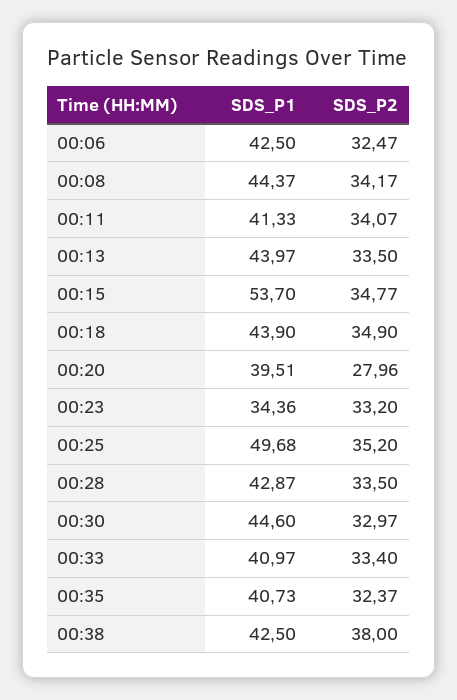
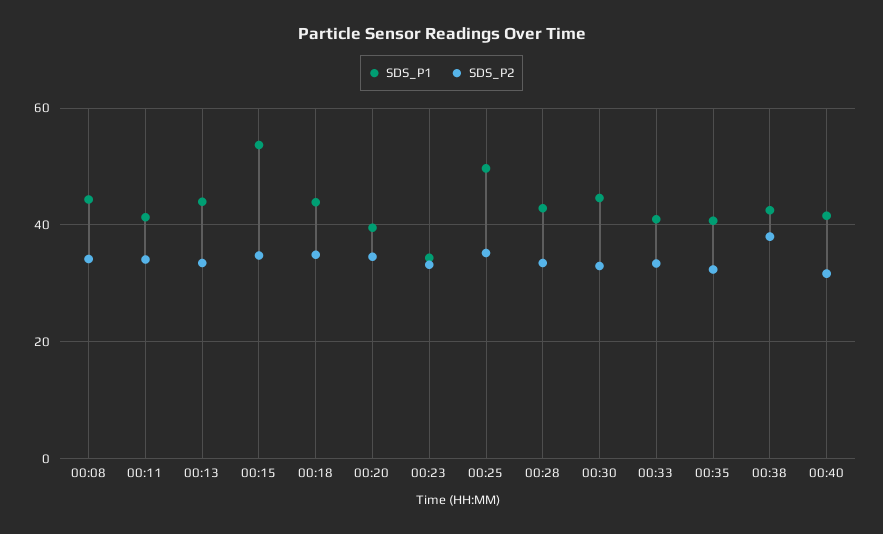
SDS_P1, 00:06: 42.5 -> none
SDS_P2, 00:06: 32.47 -> none
SDS_P2, 00:20: 27.96 -> 34
SDS_P1, 00:40: none -> 42
SDS_P2, 00:40: none -> 32

